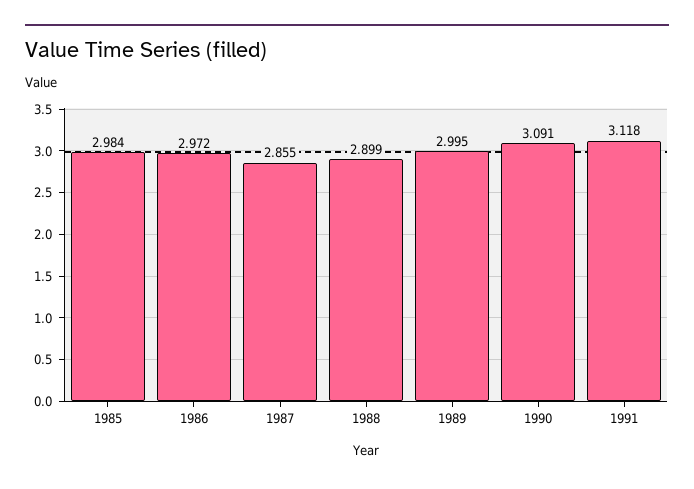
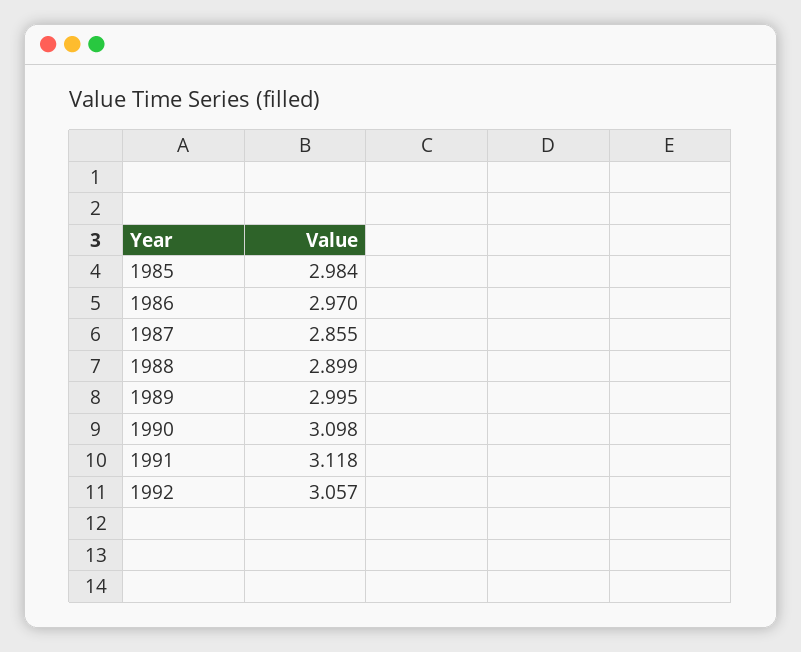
1986: 2.972 -> 2.97
1990: 3.091 -> 3.098
1992: none -> 3.057

